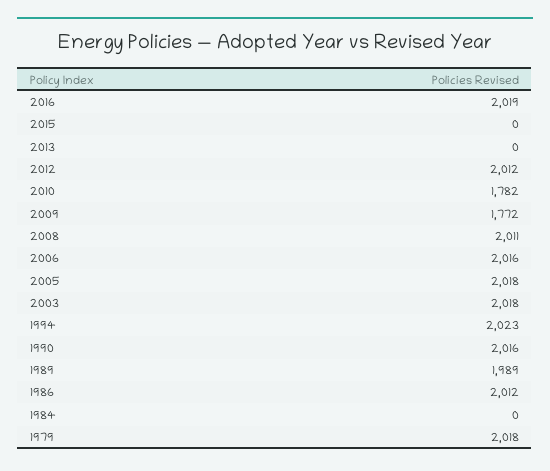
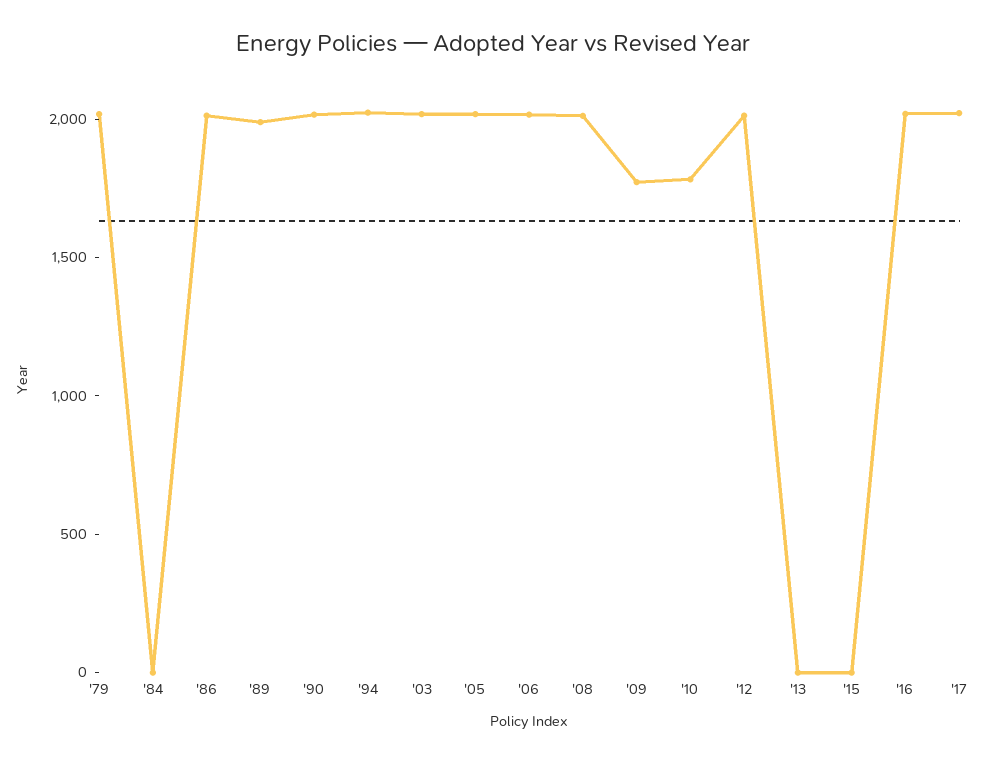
'17: none -> 2000

